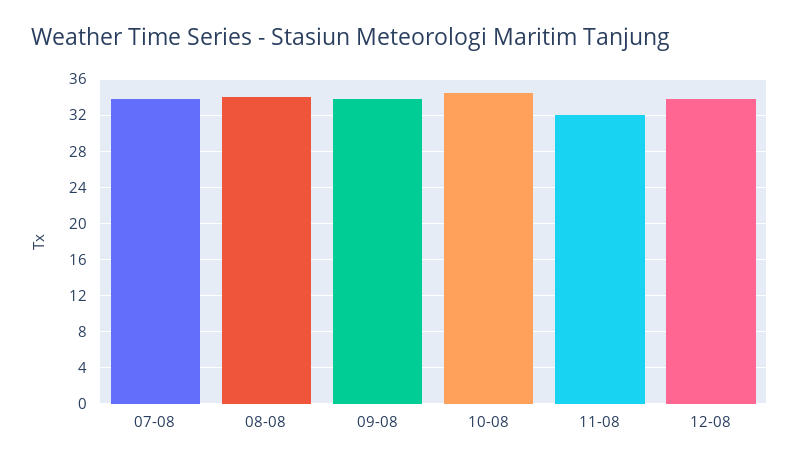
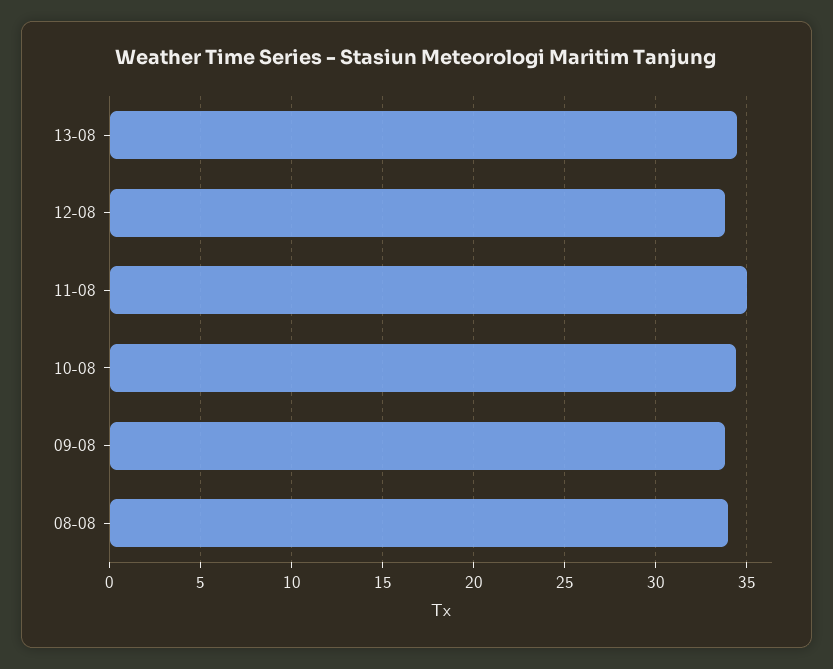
07-08: 34 -> none
11-08: 32 -> 35
13-08: none -> 34.5

